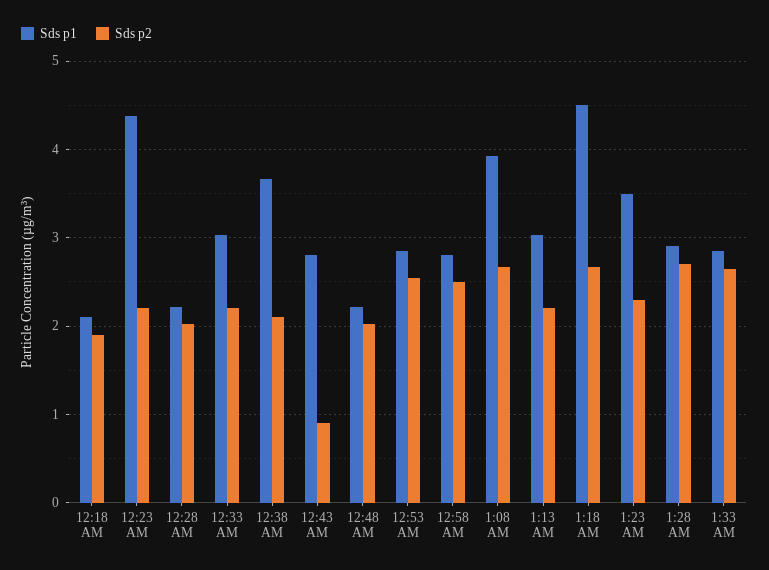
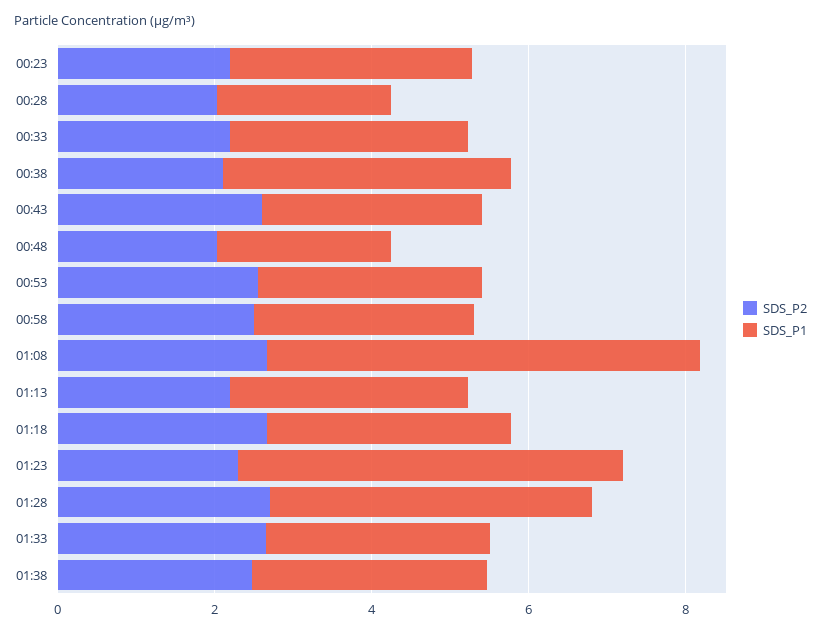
Sds p1, 12:18 AM: 2.1 -> none
Sds p2, 12:18 AM: 1.9 -> none
Sds p1, 12:23 AM: 4.4 -> 3
Sds p2, 12:43 AM: 0.9 -> 2.5
Sds p1, 1:08 AM: 3.9 -> 5.5
Sds p1, 1:18 AM: 4.5 -> 3
Sds p1, 1:23 AM: 3.5 -> 5
Sds p1, 1:28 AM: 2.9 -> 4
Sds p2, 01:38: none -> 2.5
Sds p1, 01:38: none -> 3

